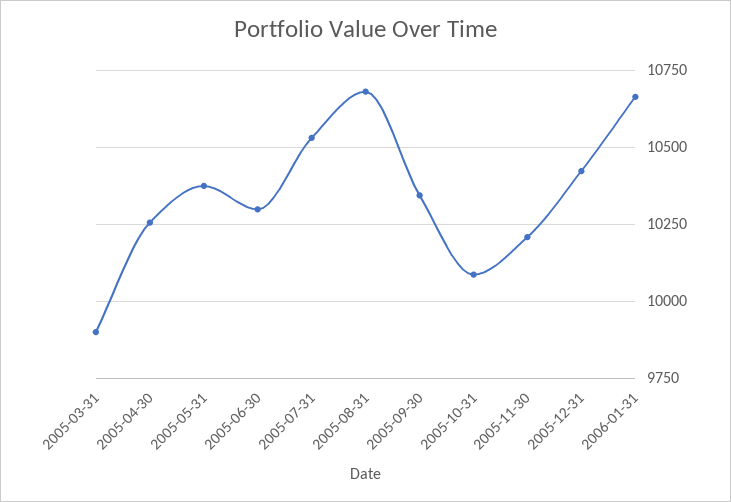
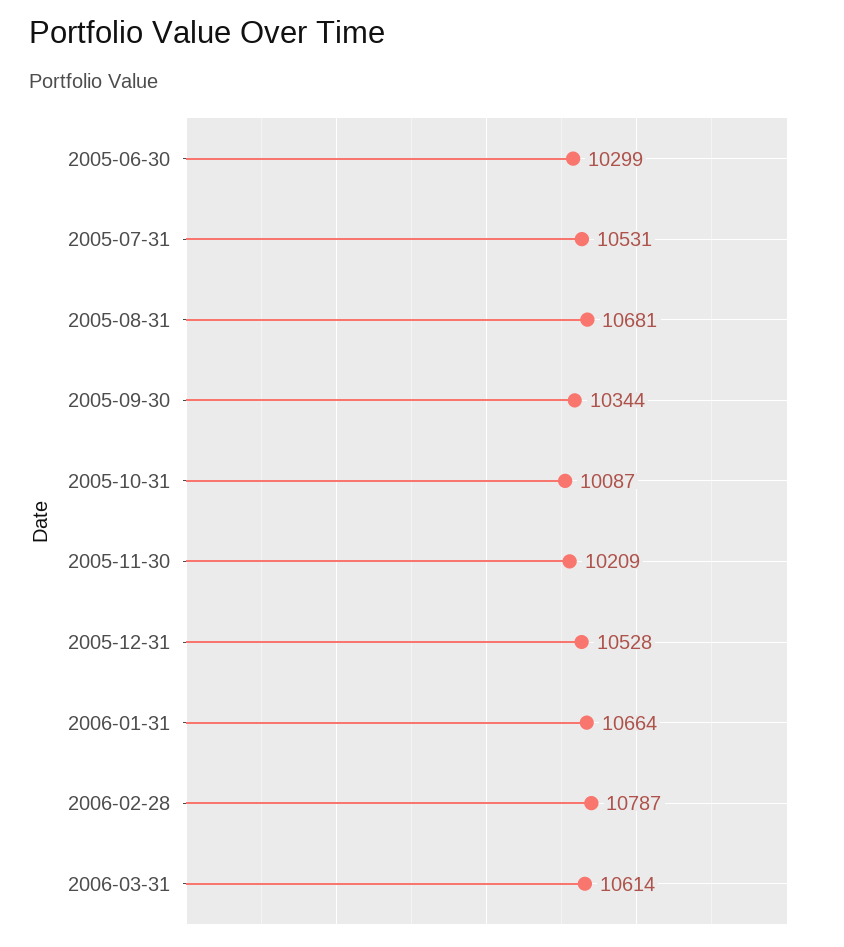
2005-03-31: 9900 -> none
2005-04-30: 10250 -> none
2005-05-31: 10375 -> none
2005-12-31: 10425 -> 10528
2006-02-28: none -> 10787
2006-03-31: none -> 10614

